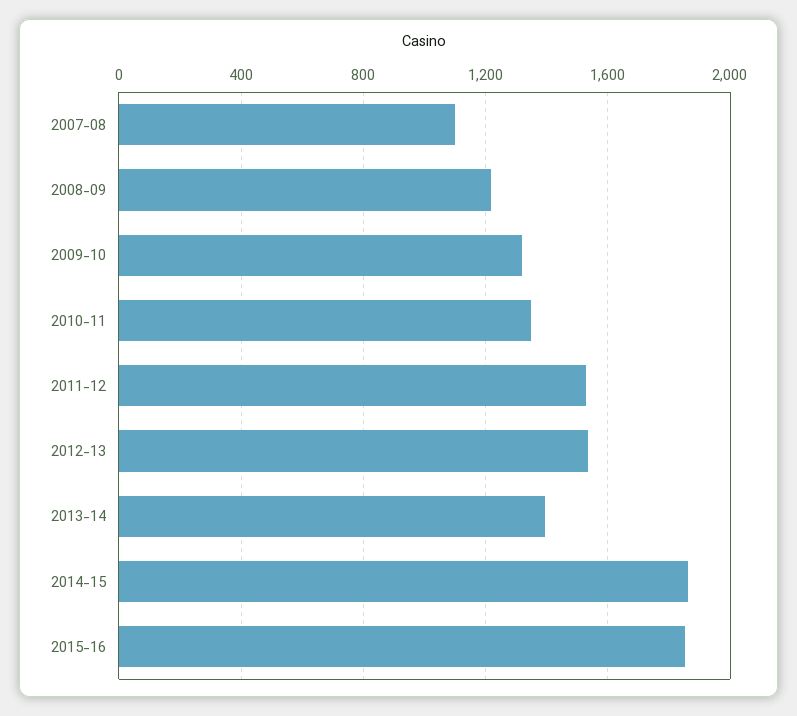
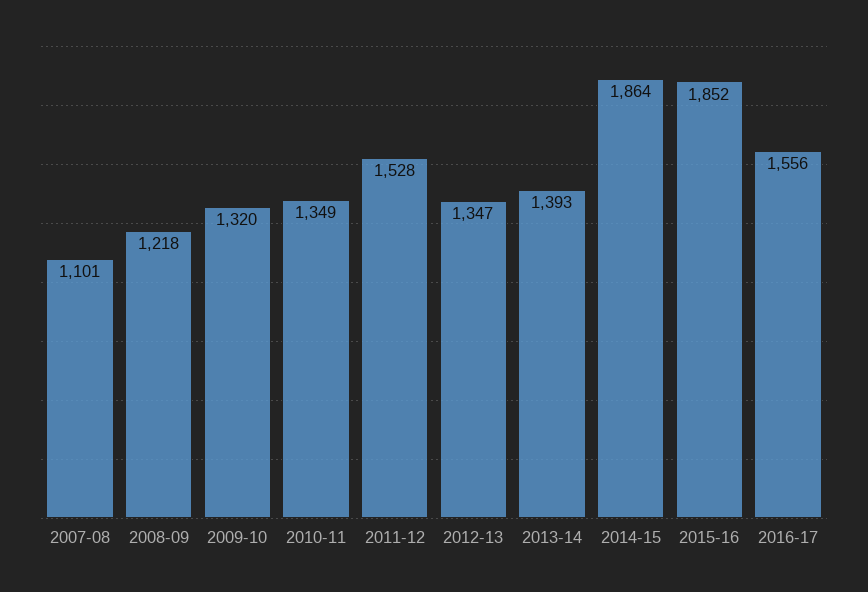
2012-13: 1550 -> 1347
2016-17: none -> 1556

